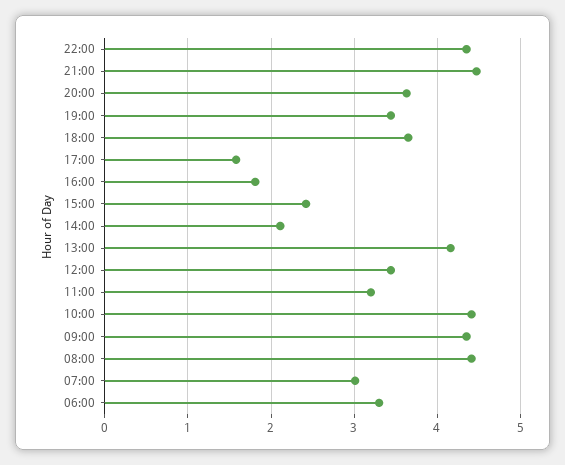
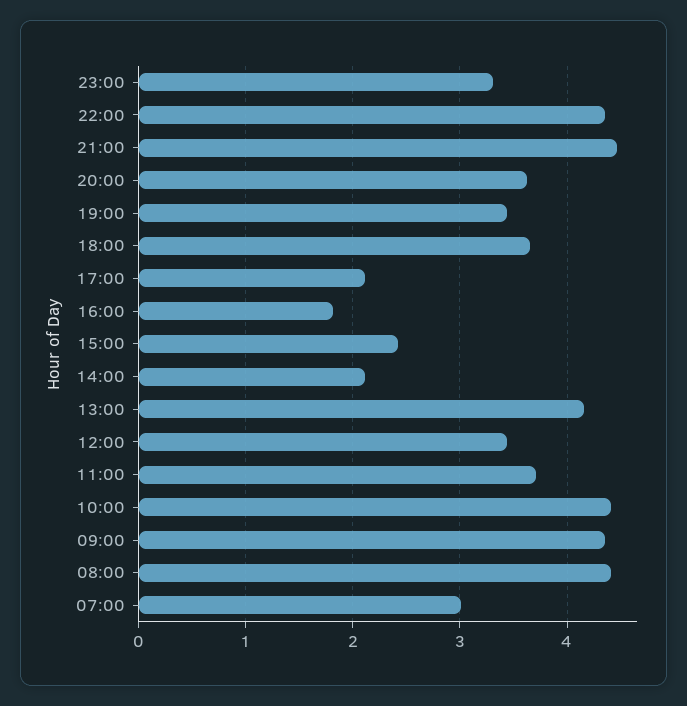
17:00: 1.6 -> 2.1
11:00: 3.2 -> 3.7
06:00: 3.3 -> none
23:00: none -> 3.3

